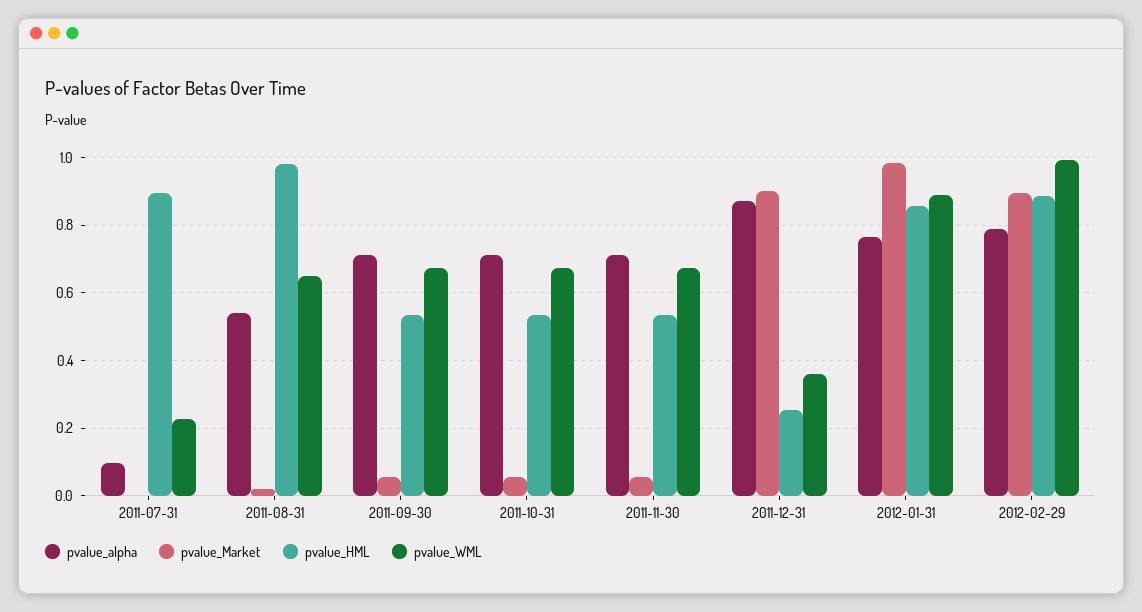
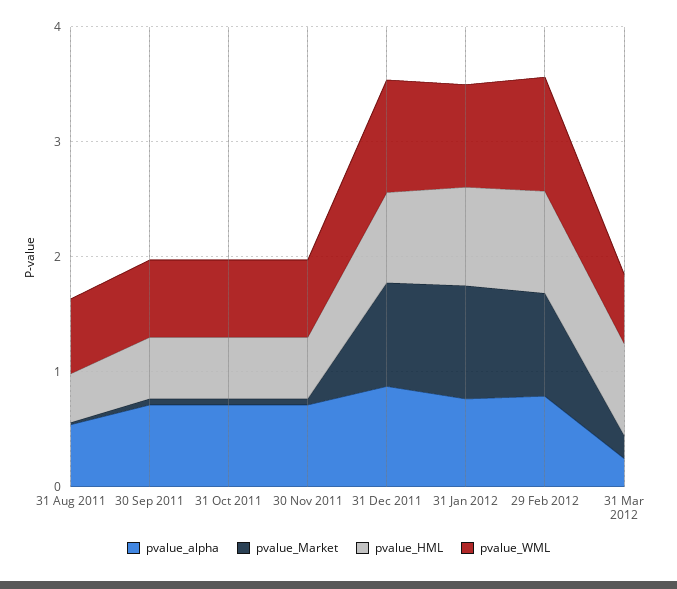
pvalue_alpha, 2011-07-31: 0.1 -> none
pvalue_Market, 2011-07-31: 0 -> none
pvalue_HML, 2011-07-31: 0.9 -> none
pvalue_WML, 2011-07-31: 0.22 -> none
pvalue_HML, 2011-08-31: 0.98 -> 0.4
pvalue_HML, 2011-12-31: 0.26 -> 0.8
pvalue_WML, 2011-12-31: 0.36 -> 1
pvalue_alpha, 31 Mar 2012: none -> 0.2
pvalue_Market, 31 Mar 2012: none -> 0.2
pvalue_HML, 31 Mar 2012: none -> 0.8
pvalue_WML, 31 Mar 2012: none -> 0.6

